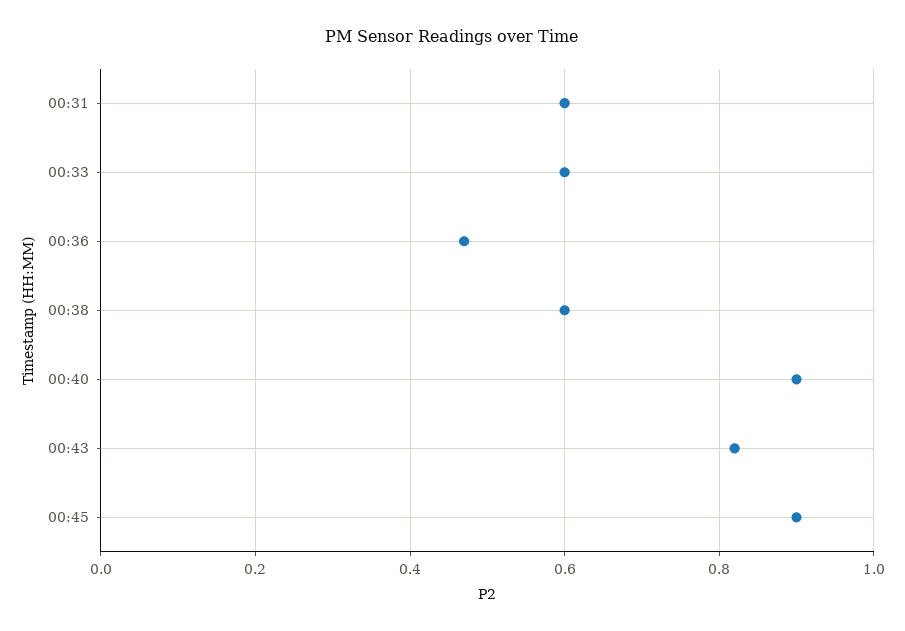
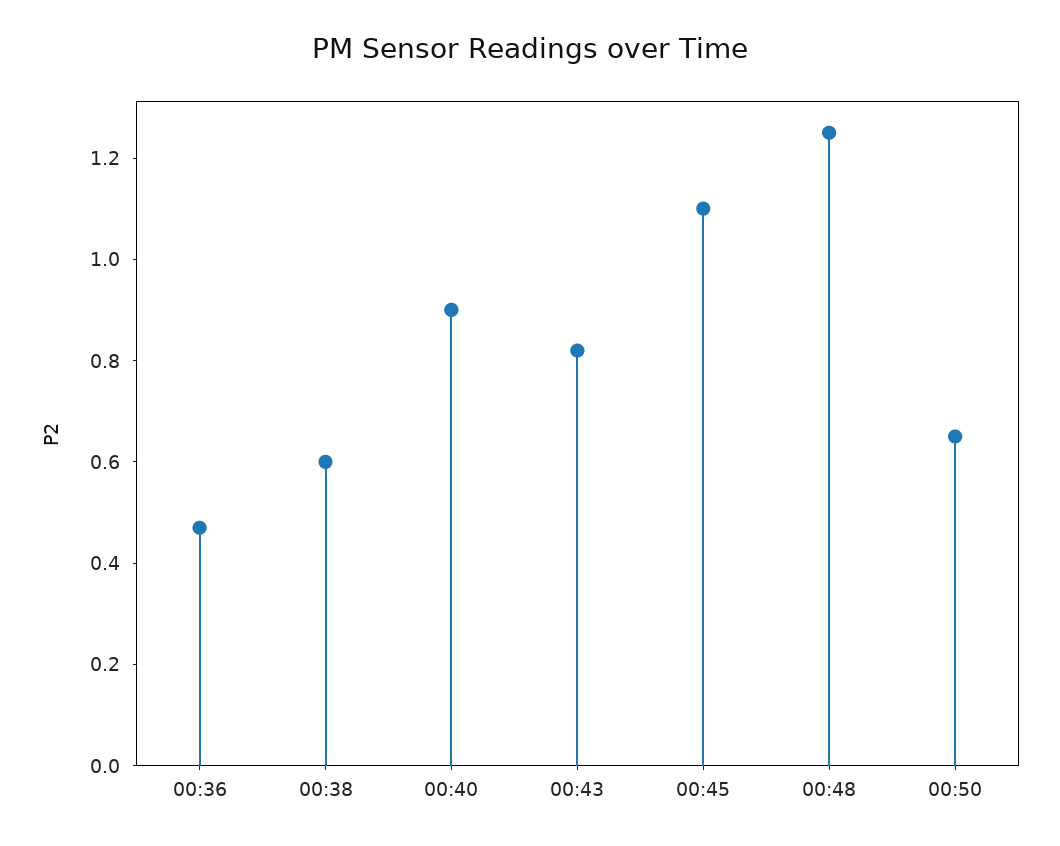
00:31: 0.6 -> none
00:33: 0.6 -> none
00:45: 0.9 -> 1.1
00:48: none -> 1.25
00:50: none -> 0.65

